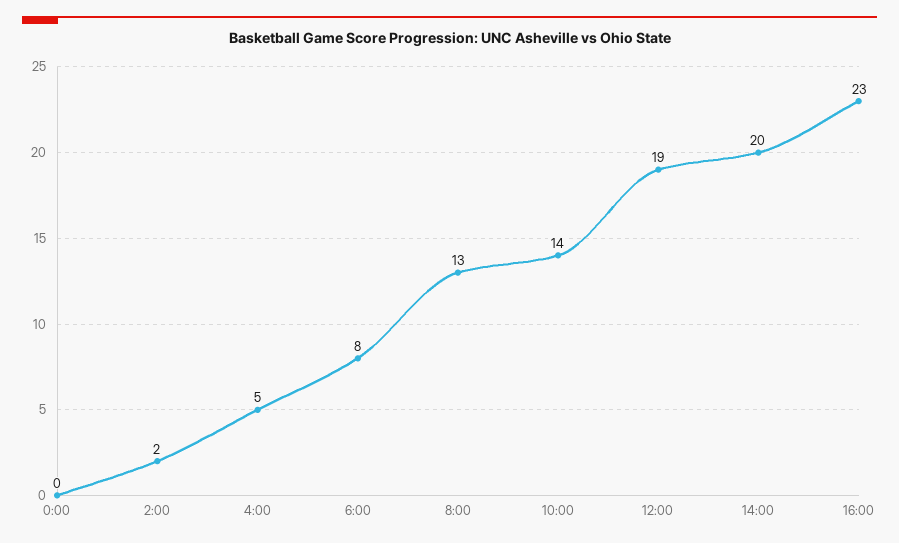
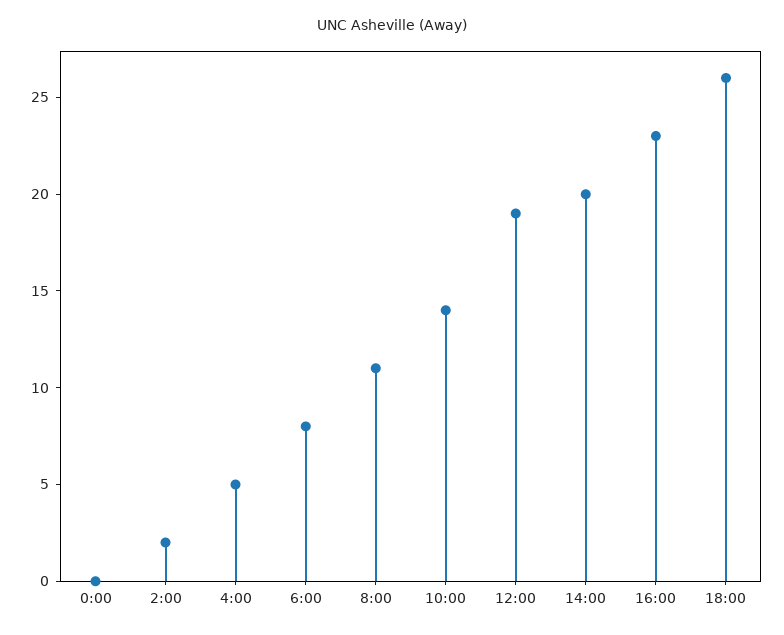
8:00: 13 -> 11
18:00: none -> 26

